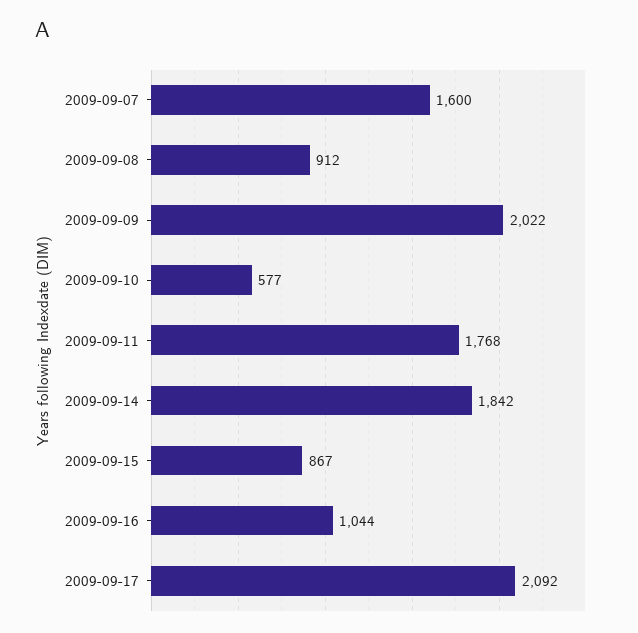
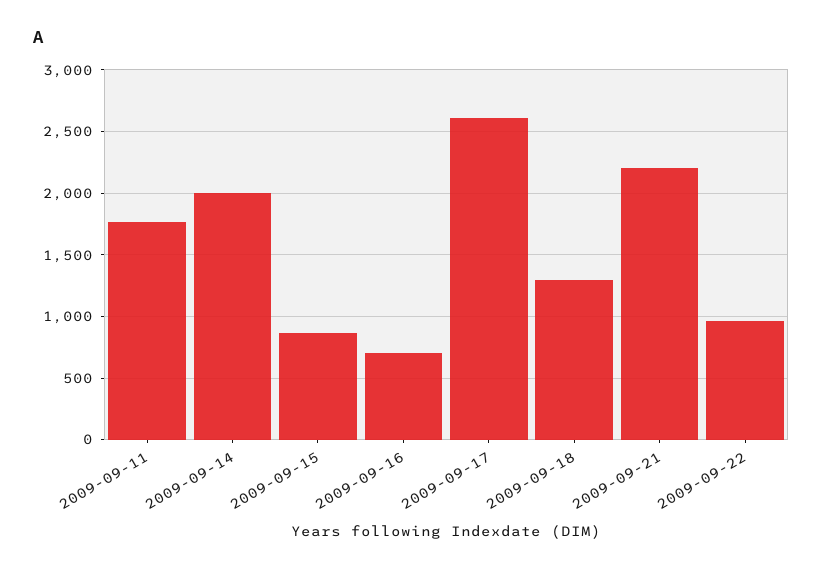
2009-09-07: 1600 -> none
2009-09-08: 912 -> none
2009-09-09: 2022 -> none
2009-09-10: 577 -> none
2009-09-14: 1842 -> 2000
2009-09-16: 1044 -> 700
2009-09-17: 2092 -> 2600
2009-09-18: none -> 1300
2009-09-21: none -> 2200
2009-09-22: none -> 950

